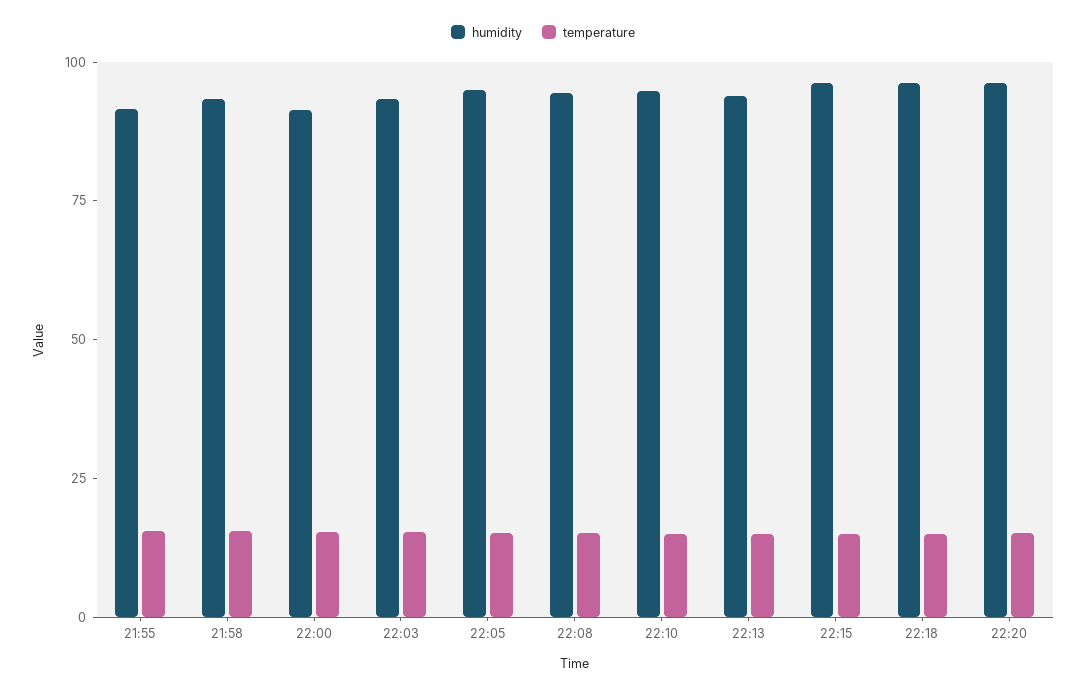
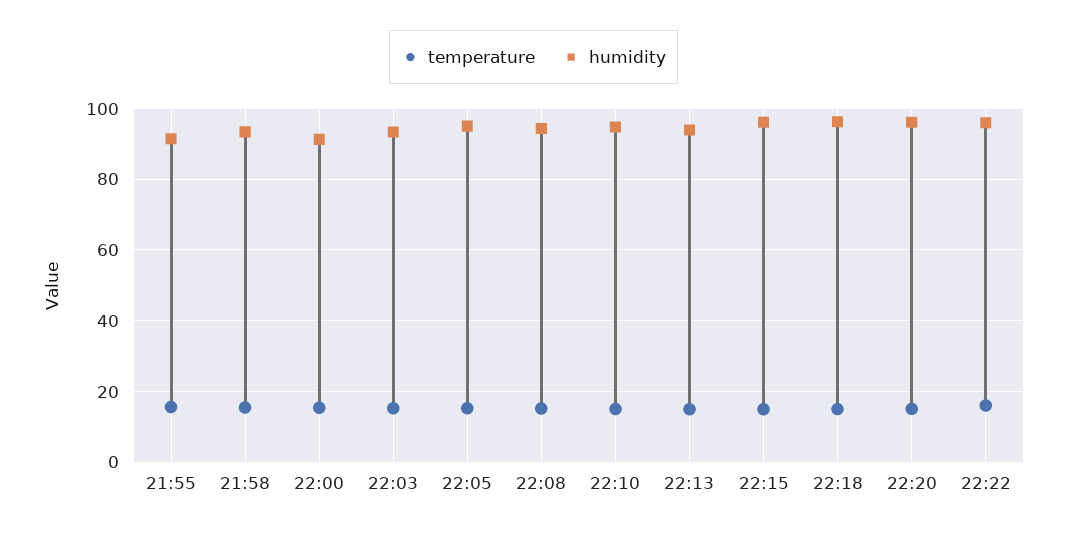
temperature, 22:22: none -> 16
humidity, 22:22: none -> 96

